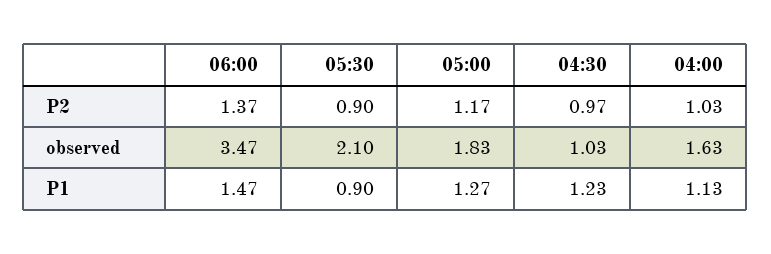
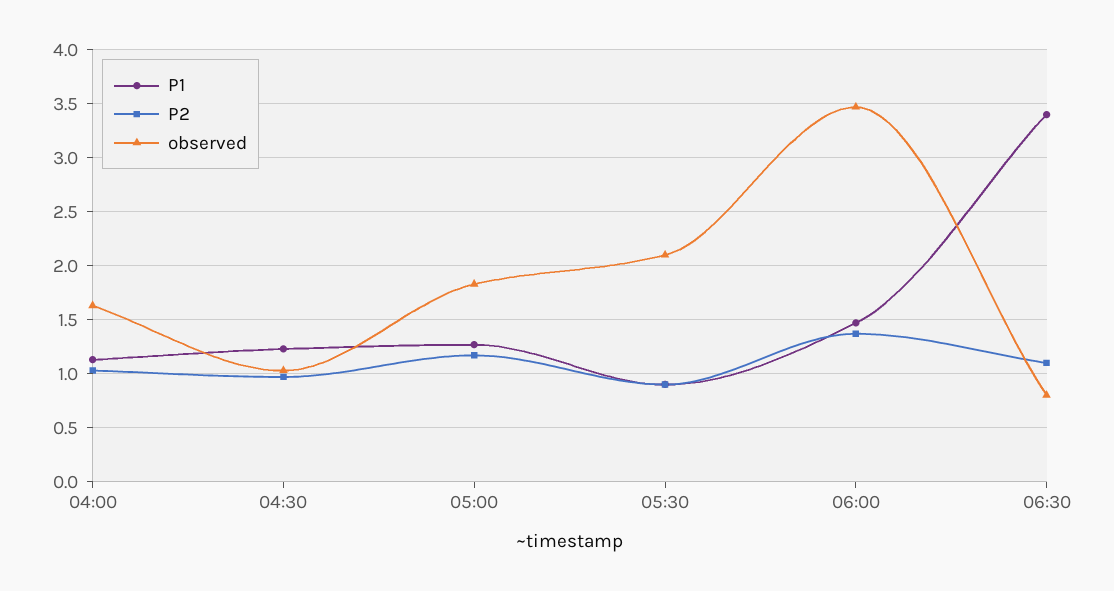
P1, 06:30: none -> 3.4
P2, 06:30: none -> 1.1
observed, 06:30: none -> 0.8

